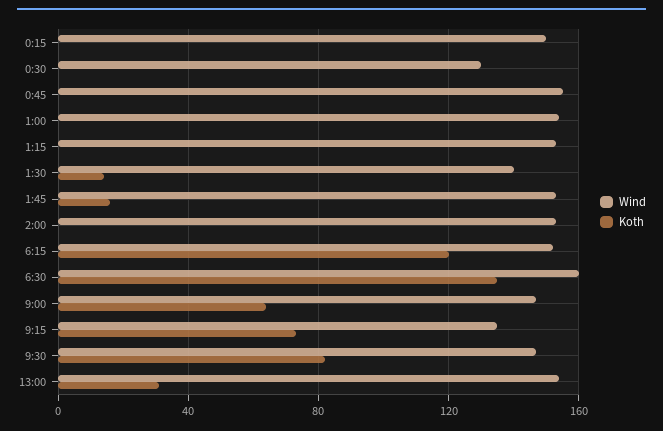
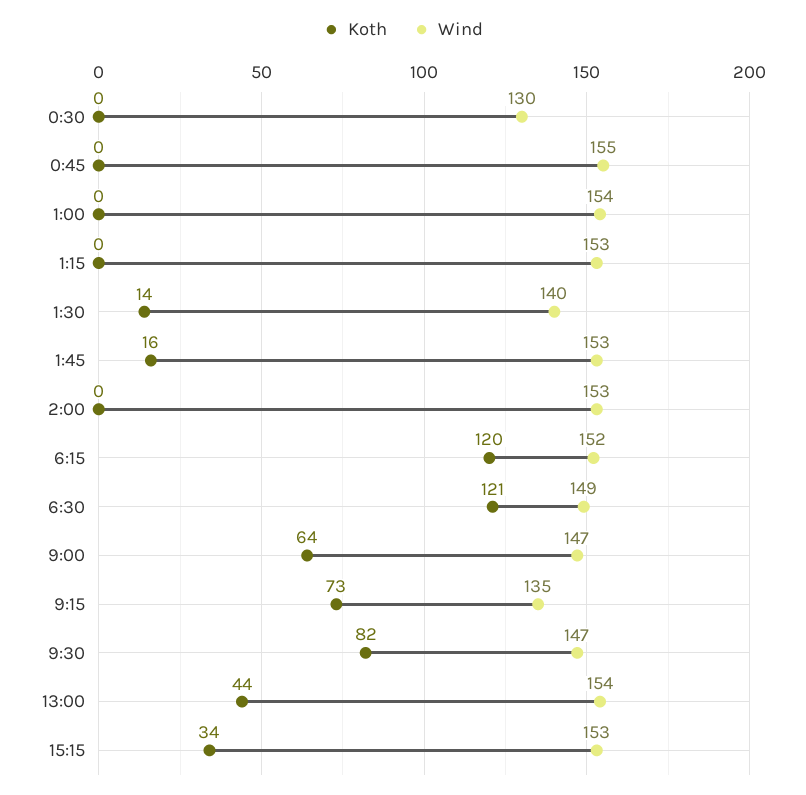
Wind, 0:15: 150 -> none
Koth, 0:15: 0 -> none
Wind, 6:30: 160 -> 149
Koth, 6:30: 135 -> 121
Koth, 13:00: 30 -> 44
Koth, 15:15: none -> 34
Wind, 15:15: none -> 153

